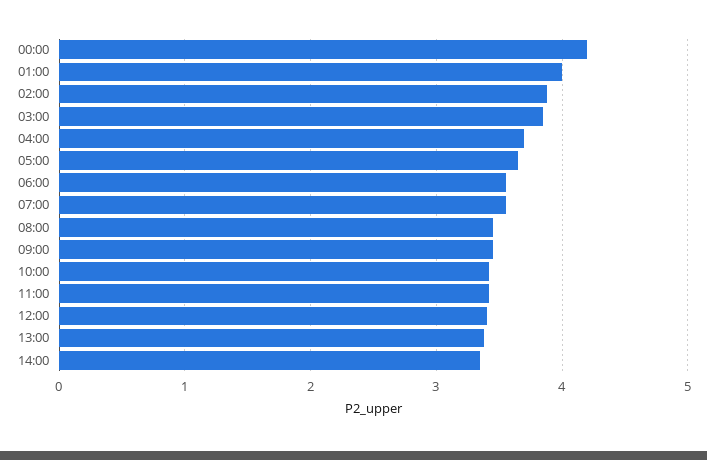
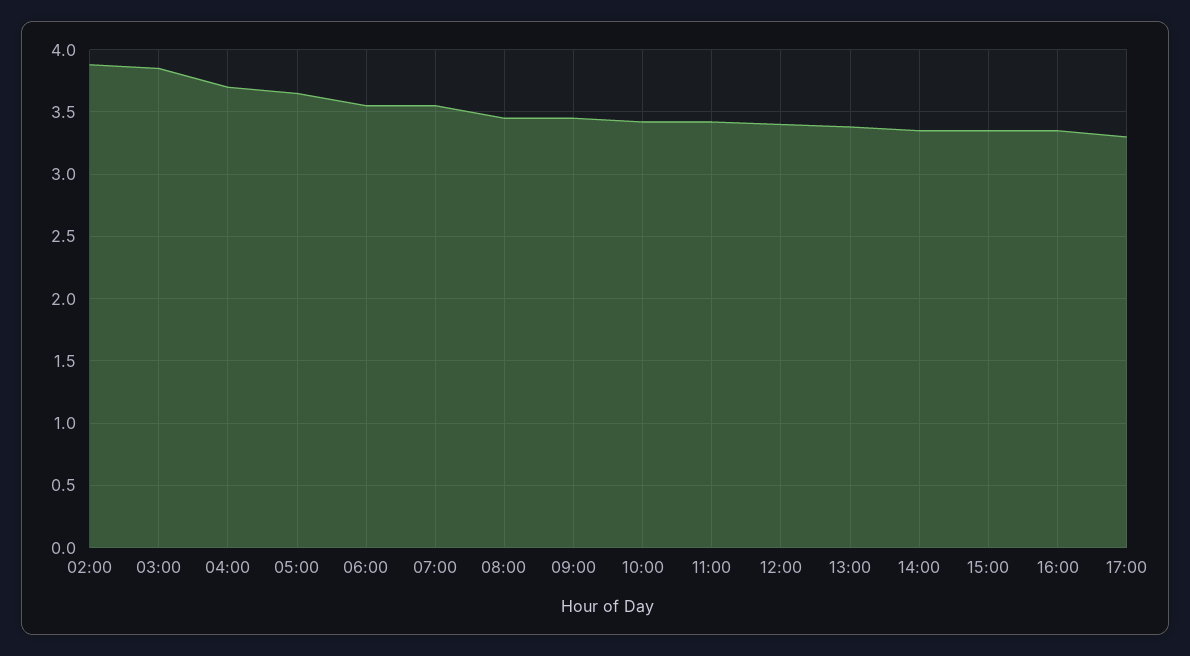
00:00: 4.2 -> none
01:00: 4 -> none
15:00: none -> 3.35
16:00: none -> 3.35
17:00: none -> 3.3

